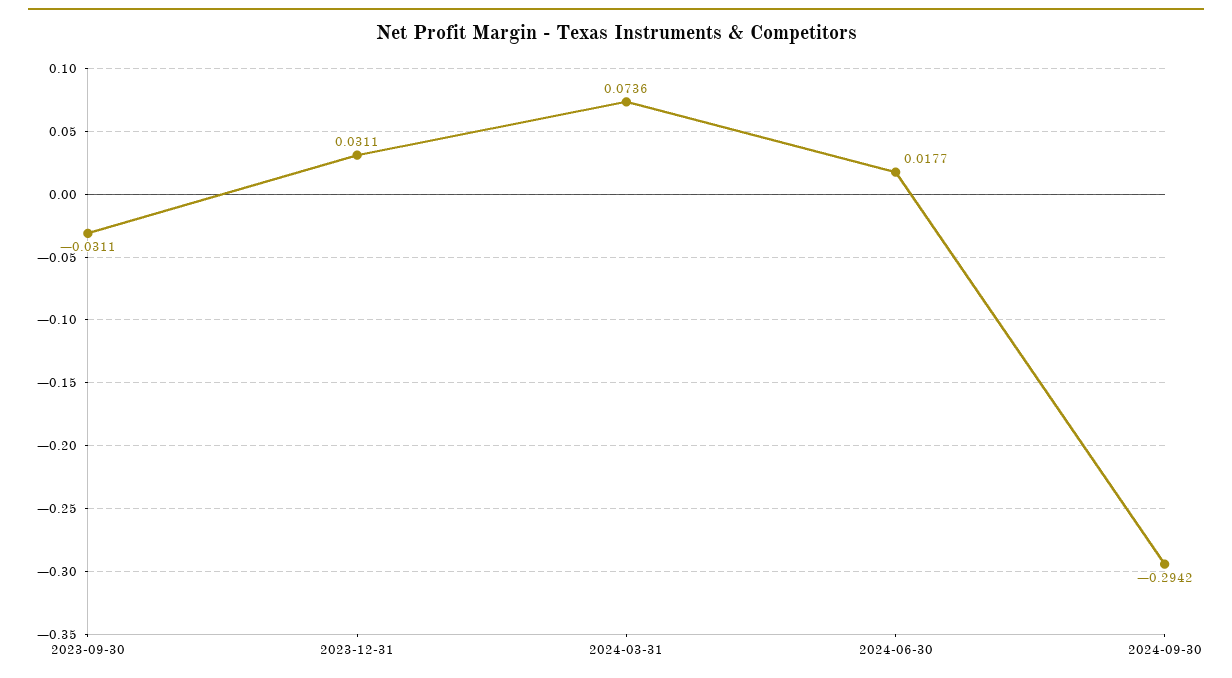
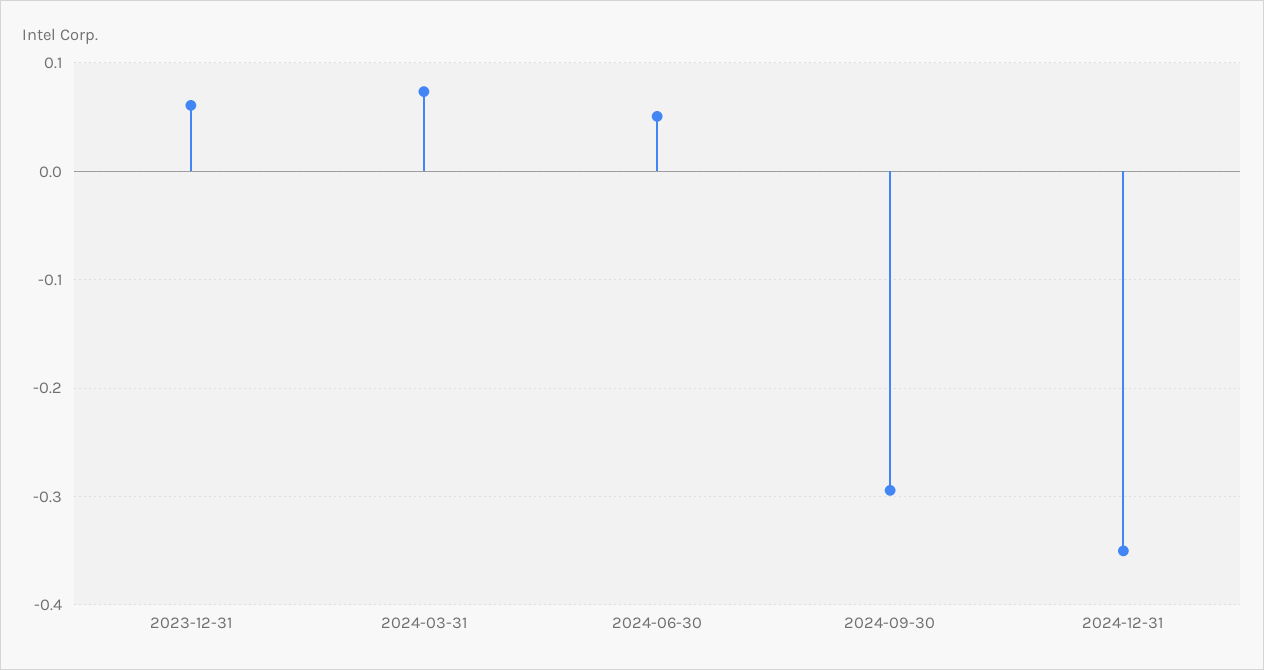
2023-09-30: -0.0311 -> none
2023-12-31: 0.0311 -> 0.06
2024-06-30: 0.0177 -> 0.05
2024-12-31: none -> -0.35

